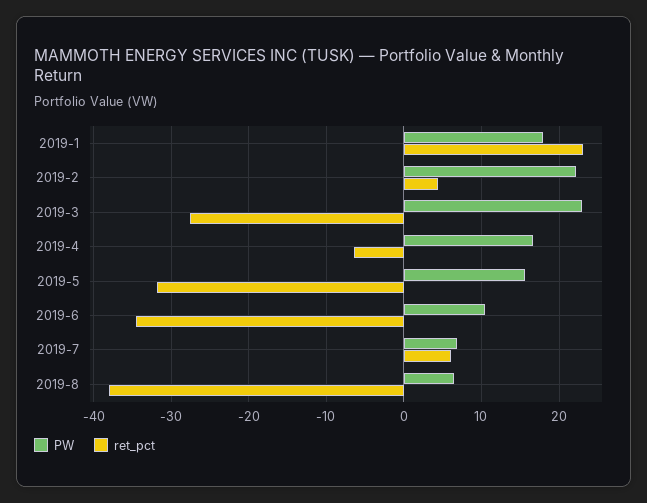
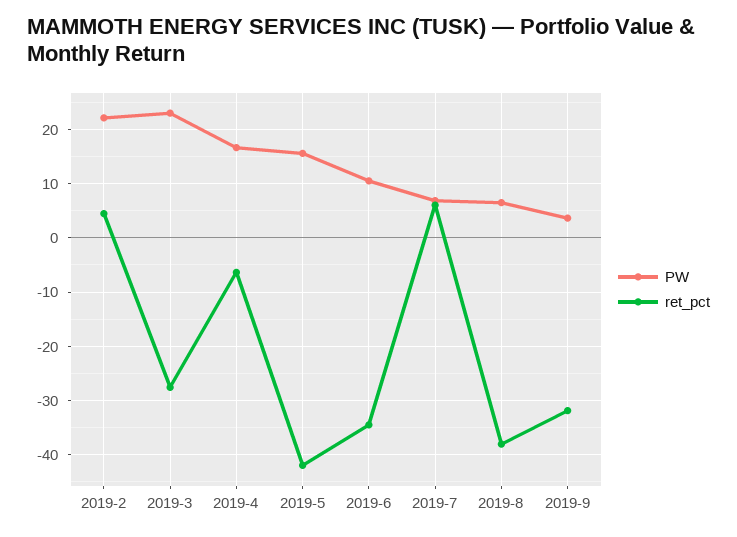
PW, 2019-1: 18 -> none
ret_pct, 2019-1: 23 -> none
ret_pct, 2019-5: -32 -> -42
PW, 2019-9: none -> 4
ret_pct, 2019-9: none -> -32

